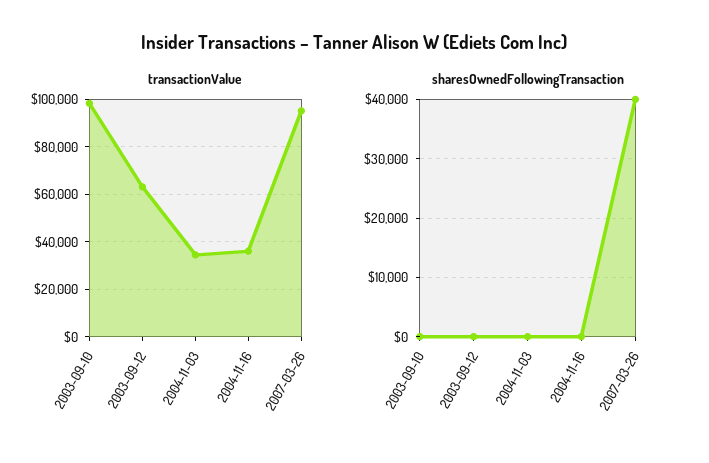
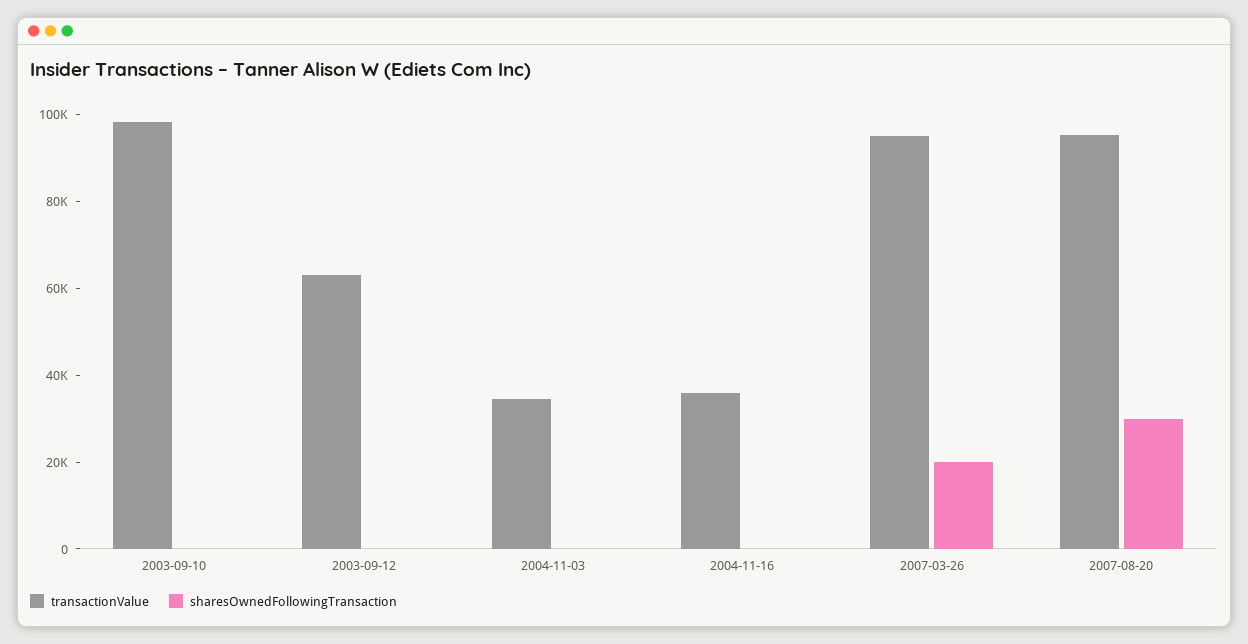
sharesOwnedFollowingTransaction, 2007-03-26: 40000 -> 20000
transactionValue, 2007-08-20: none -> 95000
sharesOwnedFollowingTransaction, 2007-08-20: none -> 30000

